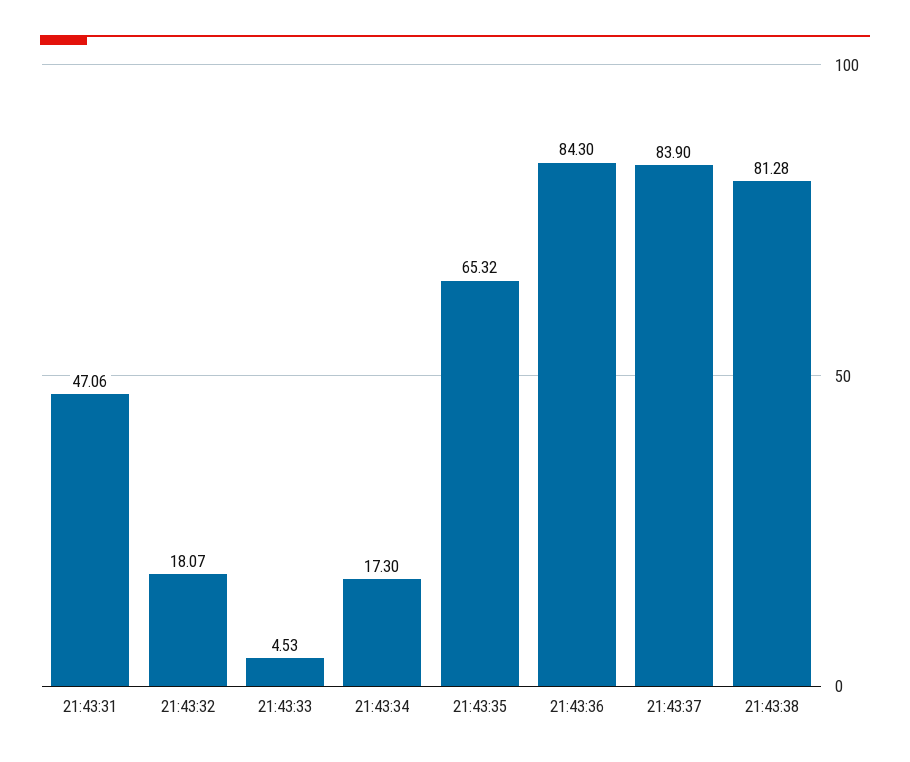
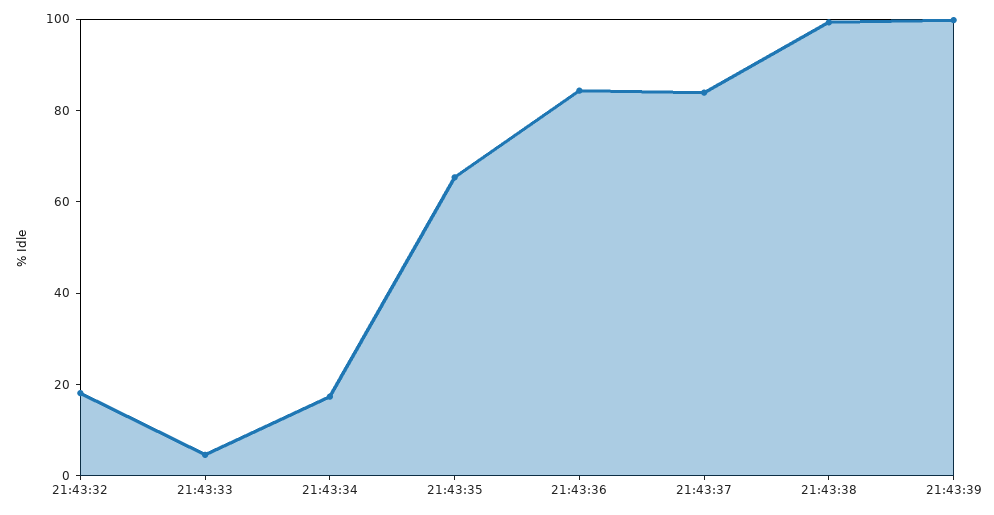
21:43:31: 47.06 -> none
21:43:38: 81.28 -> 100
21:43:39: none -> 100

